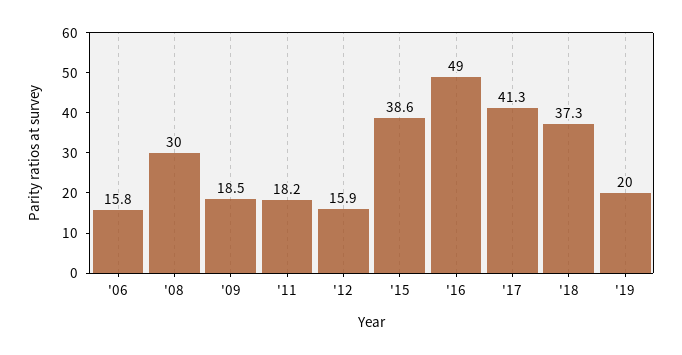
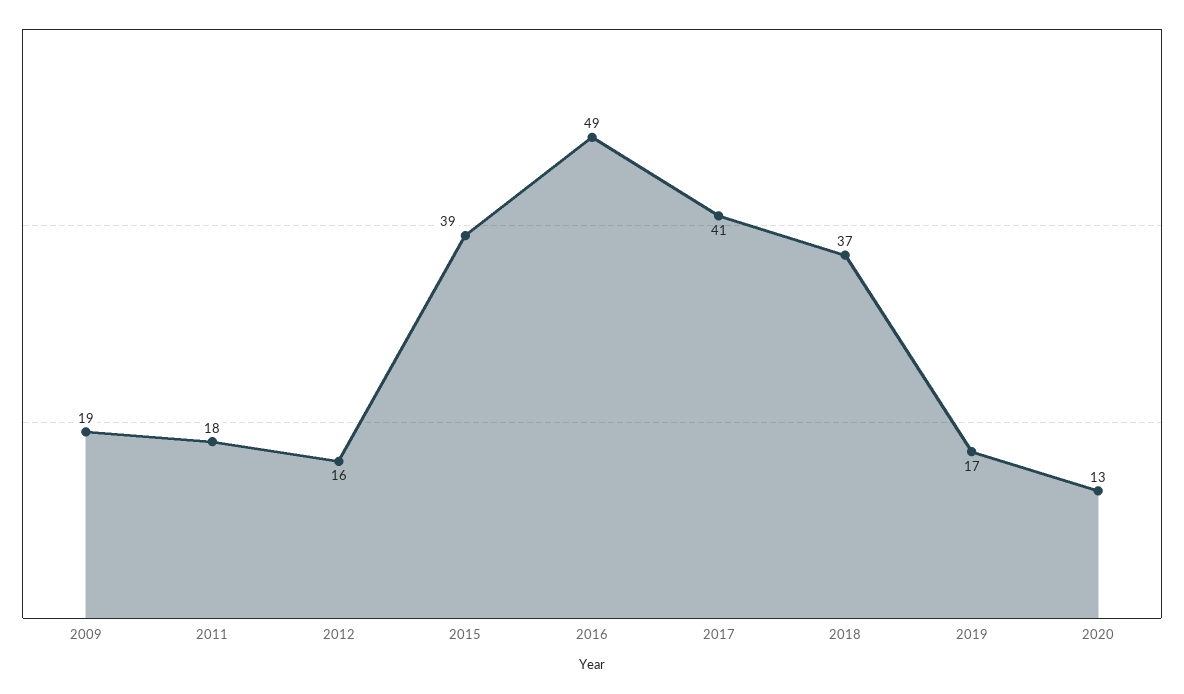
'06: 15.8 -> none
'08: 30 -> none
'19: 20 -> 17
2020: none -> 13

